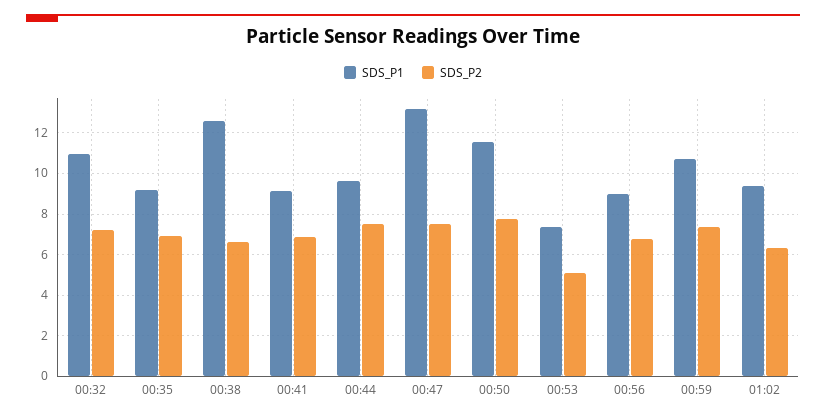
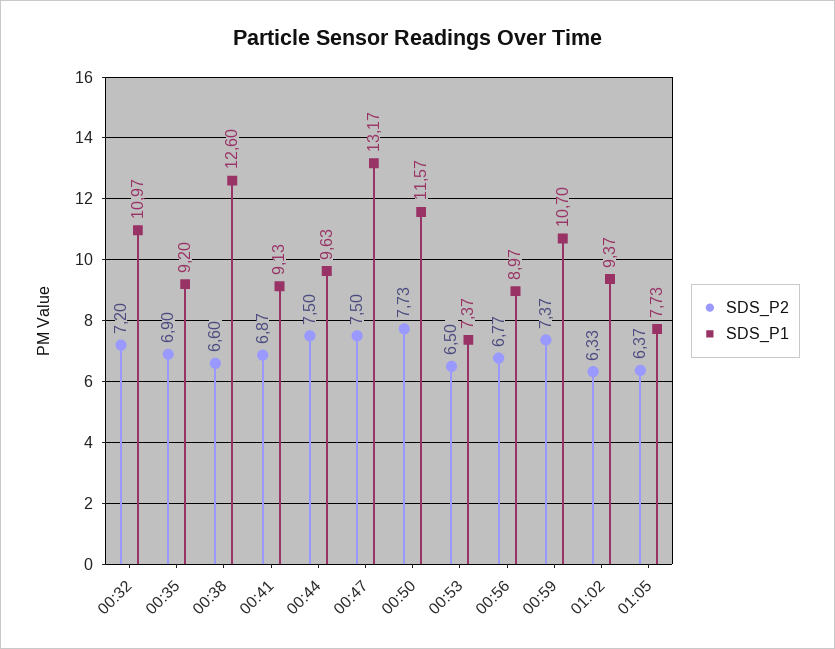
SDS_P2, 00:53: 5 -> 6.5
SDS_P2, 01:05: none -> 6.37
SDS_P1, 01:05: none -> 7.73

